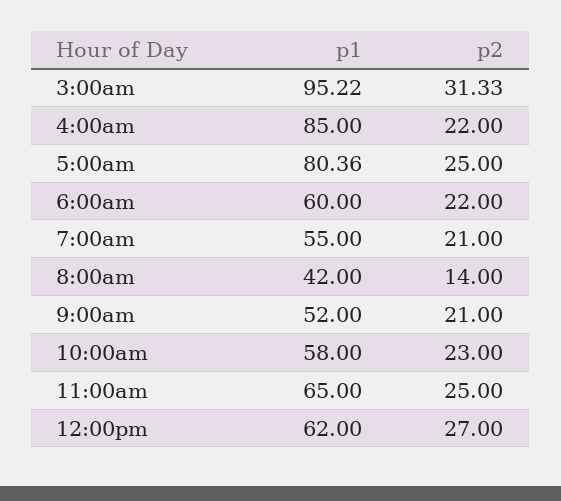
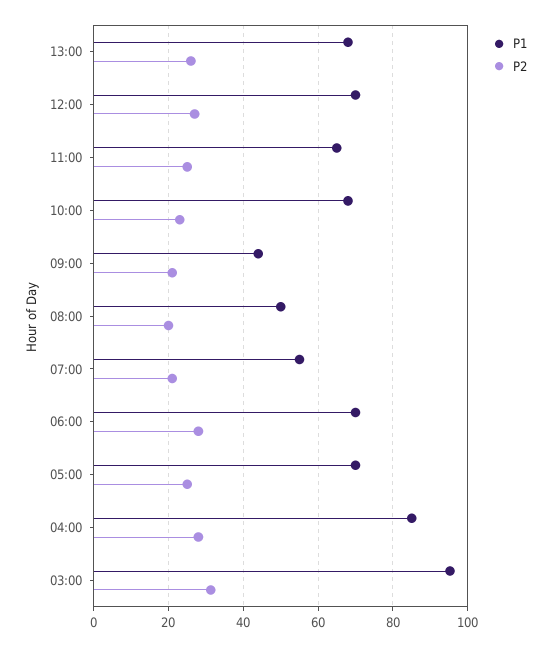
p2, 4:00am: 22 -> 28
p1, 5:00am: 80.36 -> 70
p1, 6:00am: 60 -> 70
p2, 6:00am: 22 -> 28
p1, 8:00am: 42 -> 50
p2, 8:00am: 14 -> 20
p1, 9:00am: 52 -> 44
p1, 10:00am: 58 -> 68
p1, 12:00pm: 62 -> 70
p1, 13:00: none -> 68
p2, 13:00: none -> 26

